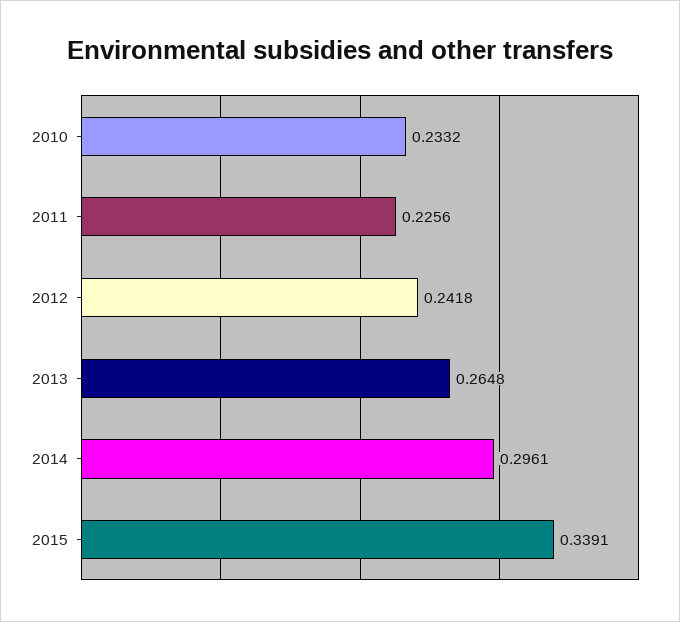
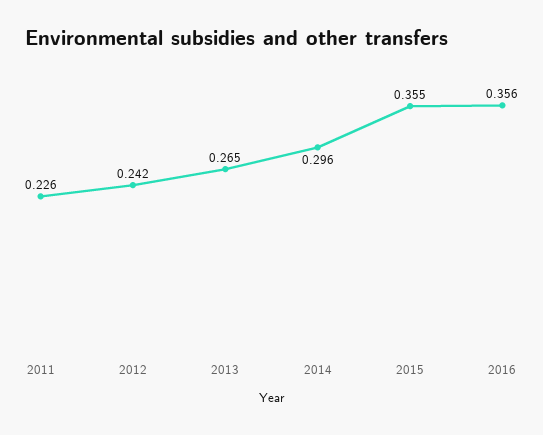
2010: 0.2332 -> none
2015: 0.3391 -> 0.355
2016: none -> 0.356

